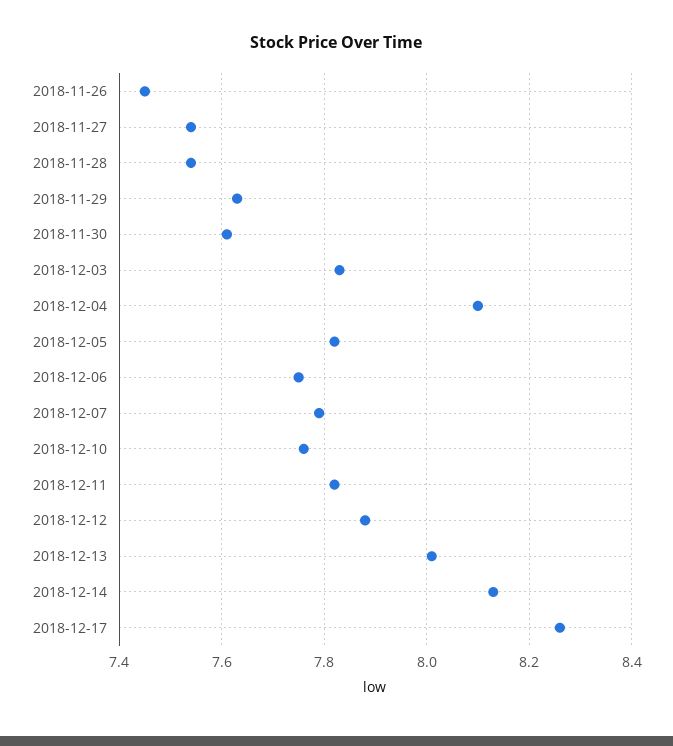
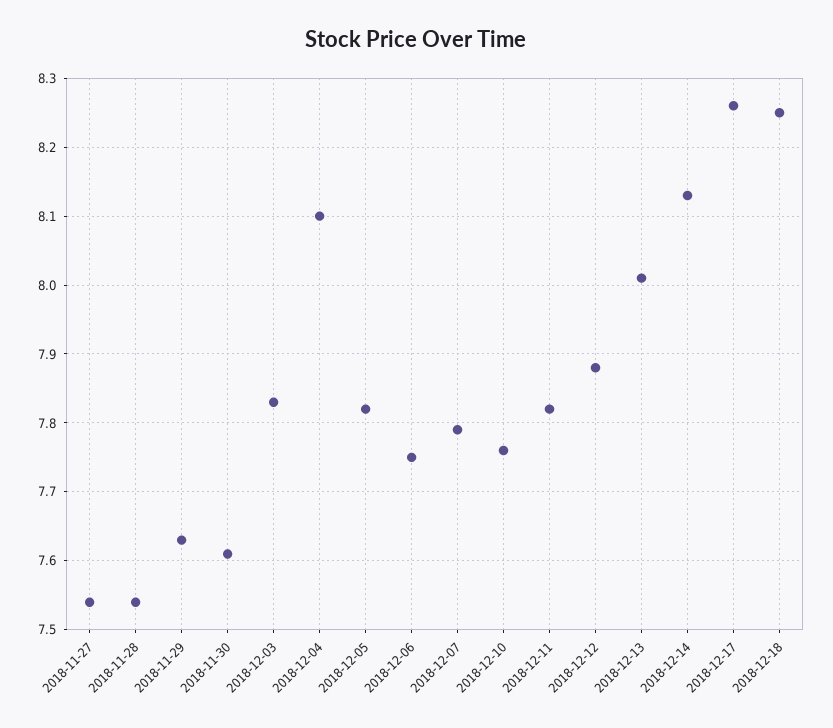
2018-11-26: 7.45 -> none
2018-12-18: none -> 8.25

